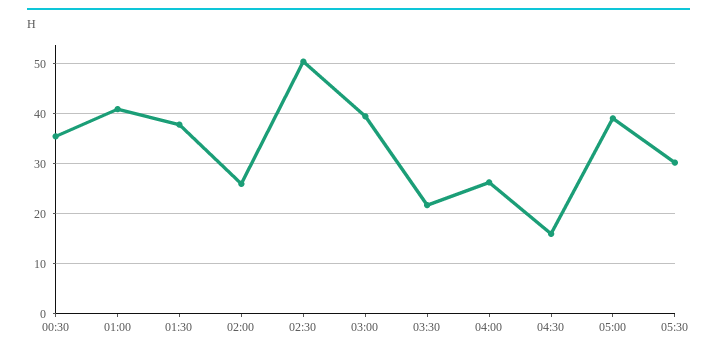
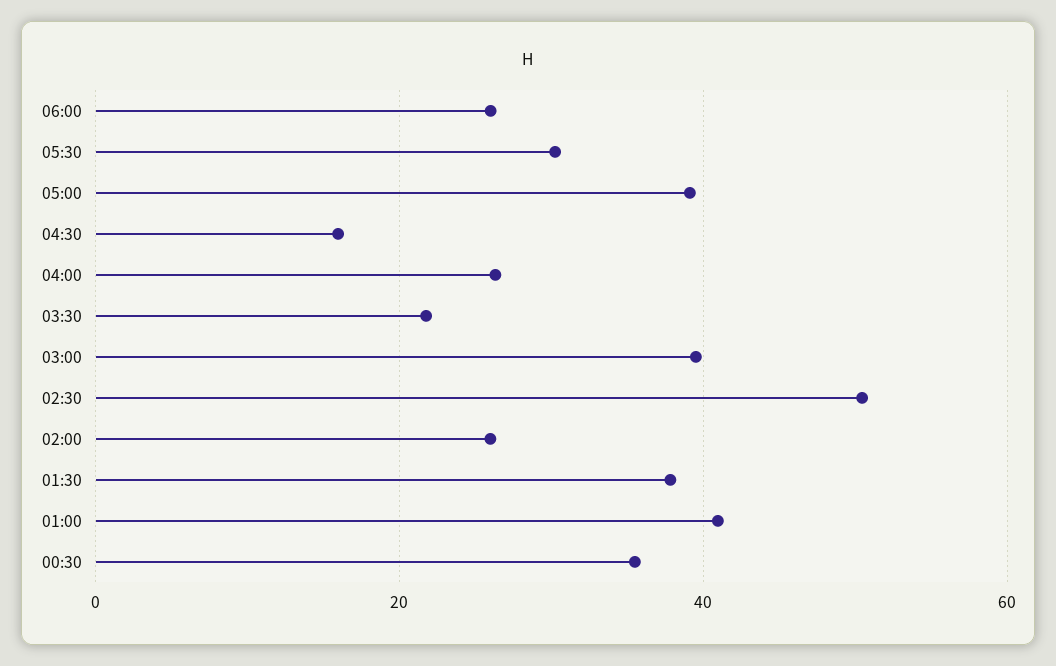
06:00: none -> 26

